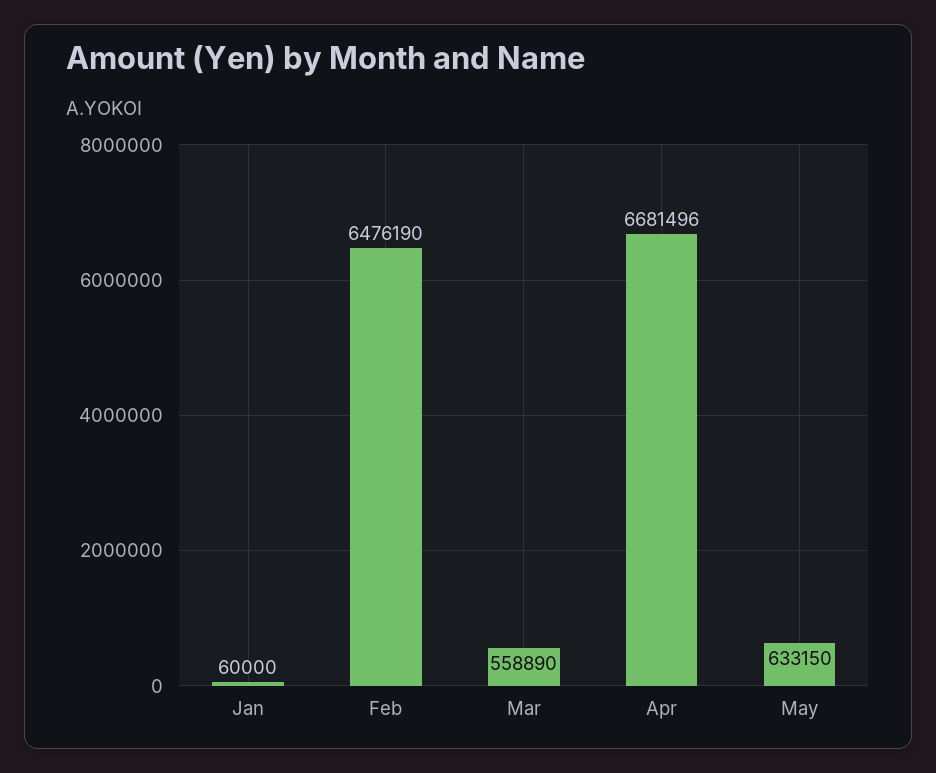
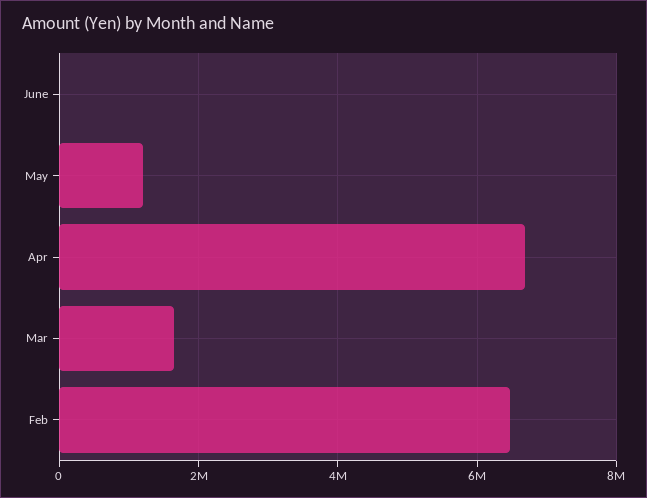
Jan: 60000 -> none
Mar: 558890 -> 1600000
May: 633150 -> 1200000
June: none -> 0

